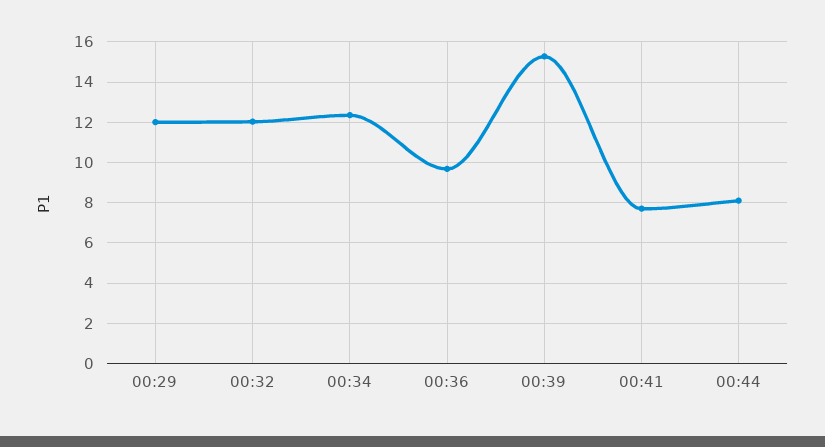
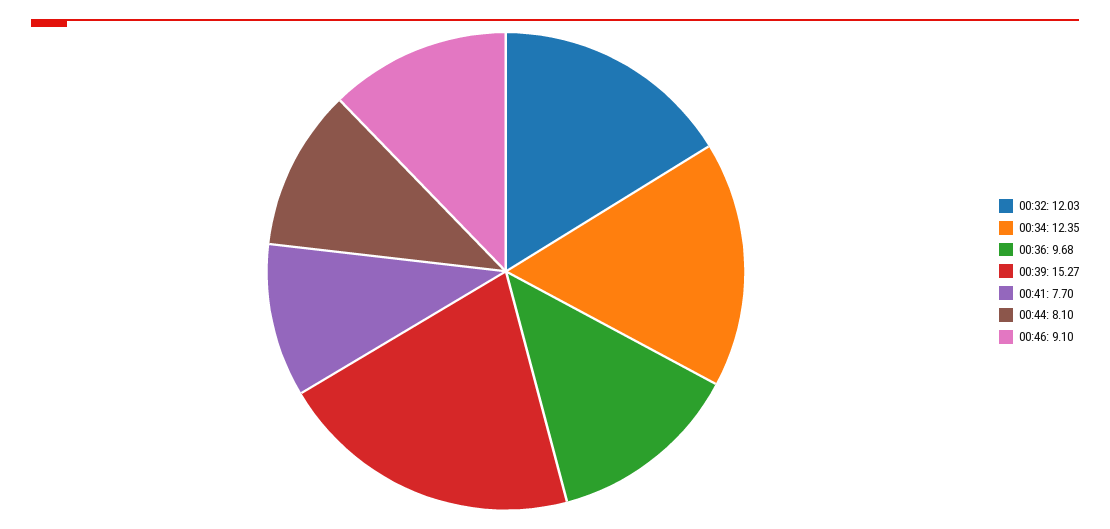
00:29: 12 -> none
00:46: none -> 9.1

